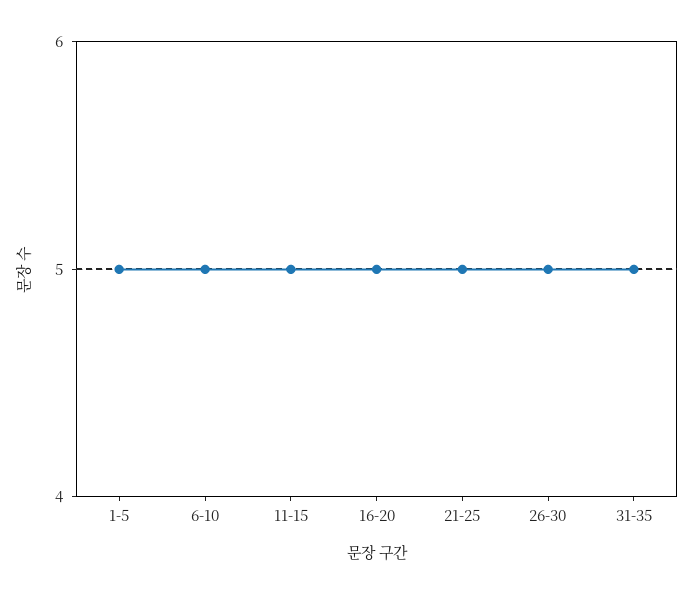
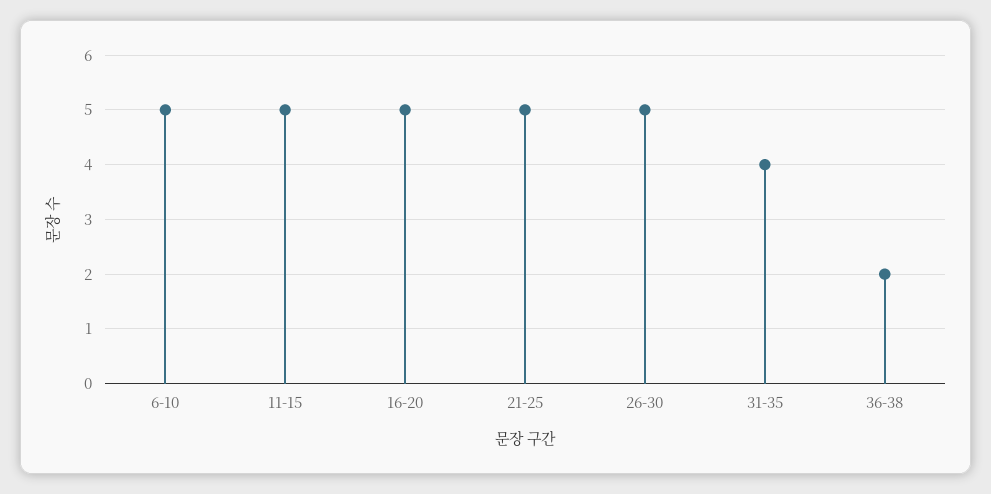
1-5: 5 -> none
31-35: 5 -> 4
36-38: none -> 2

